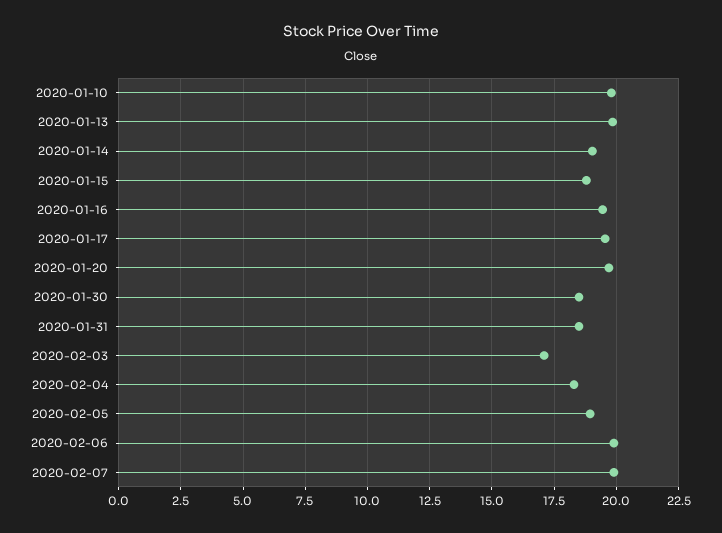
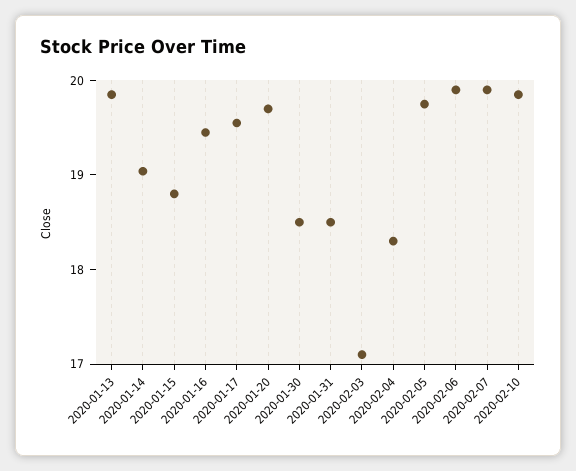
2020-01-10: 19.75 -> none
2020-02-05: 19 -> 19.8
2020-02-10: none -> 19.8

